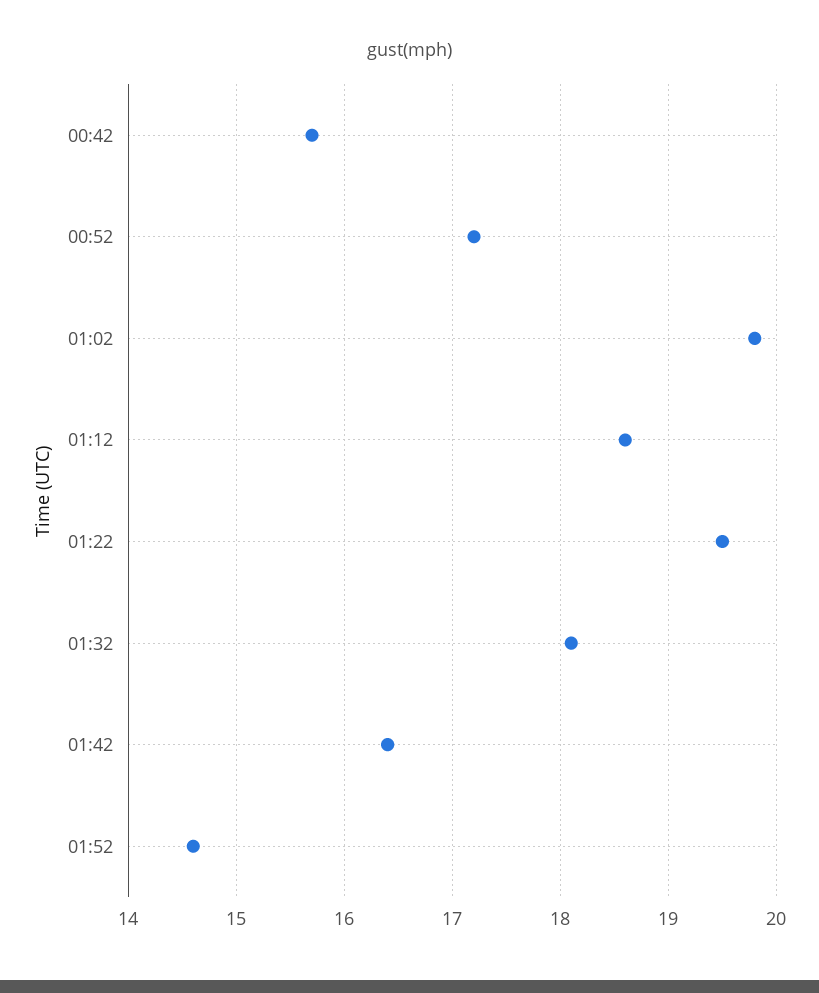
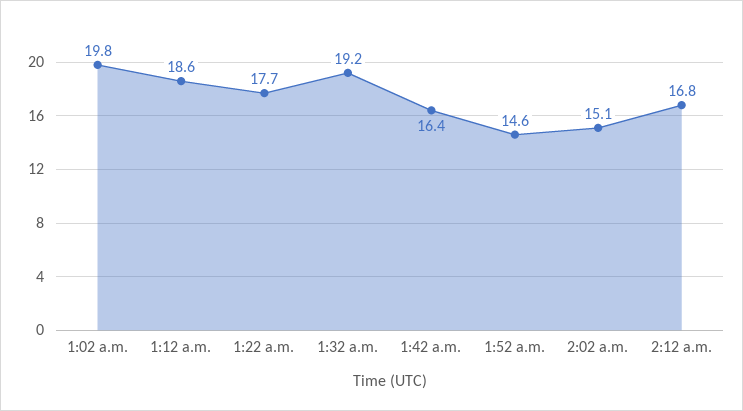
00:42: 15.7 -> none
00:52: 17.2 -> none
01:22: 19.5 -> 17.7
01:32: 18.1 -> 19.2
2:02 a.m.: none -> 15.1
2:12 a.m.: none -> 16.8

